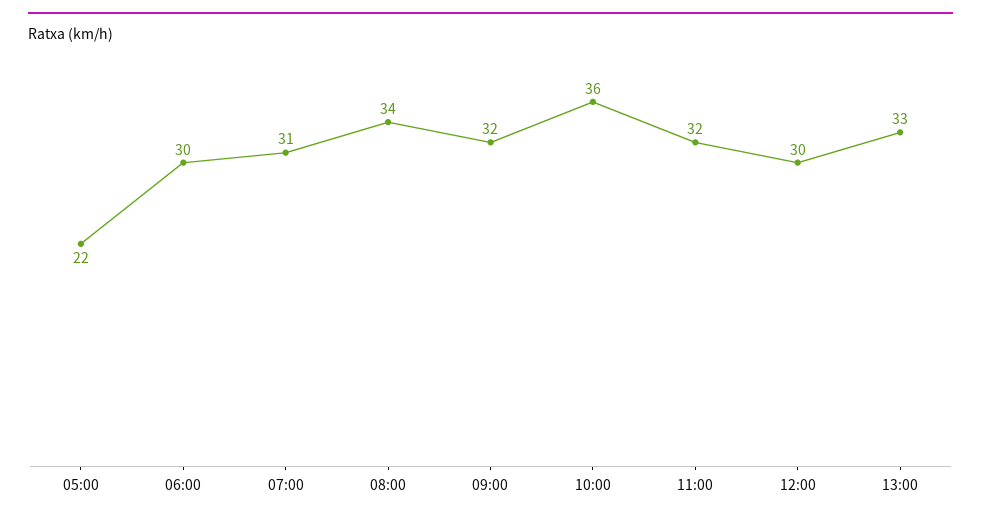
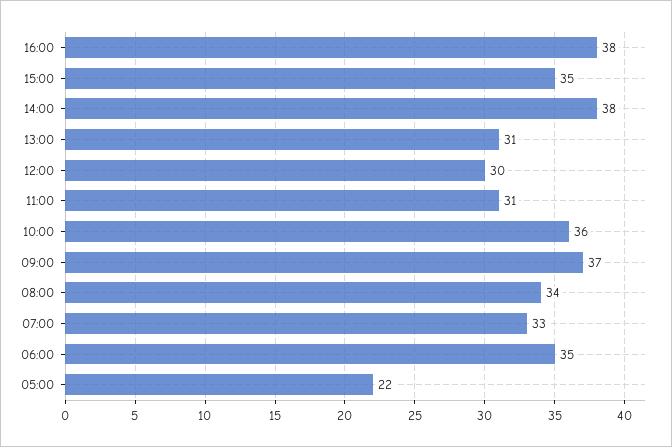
06:00: 30 -> 35
07:00: 31 -> 33
09:00: 32 -> 37
11:00: 32 -> 31
13:00: 33 -> 31
16:00: none -> 38
15:00: none -> 35
14:00: none -> 38

